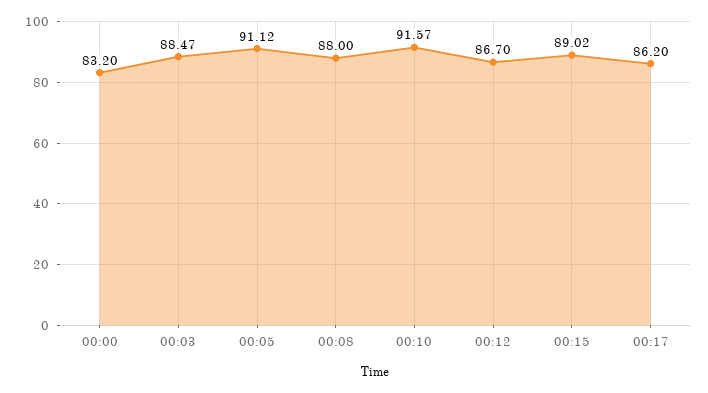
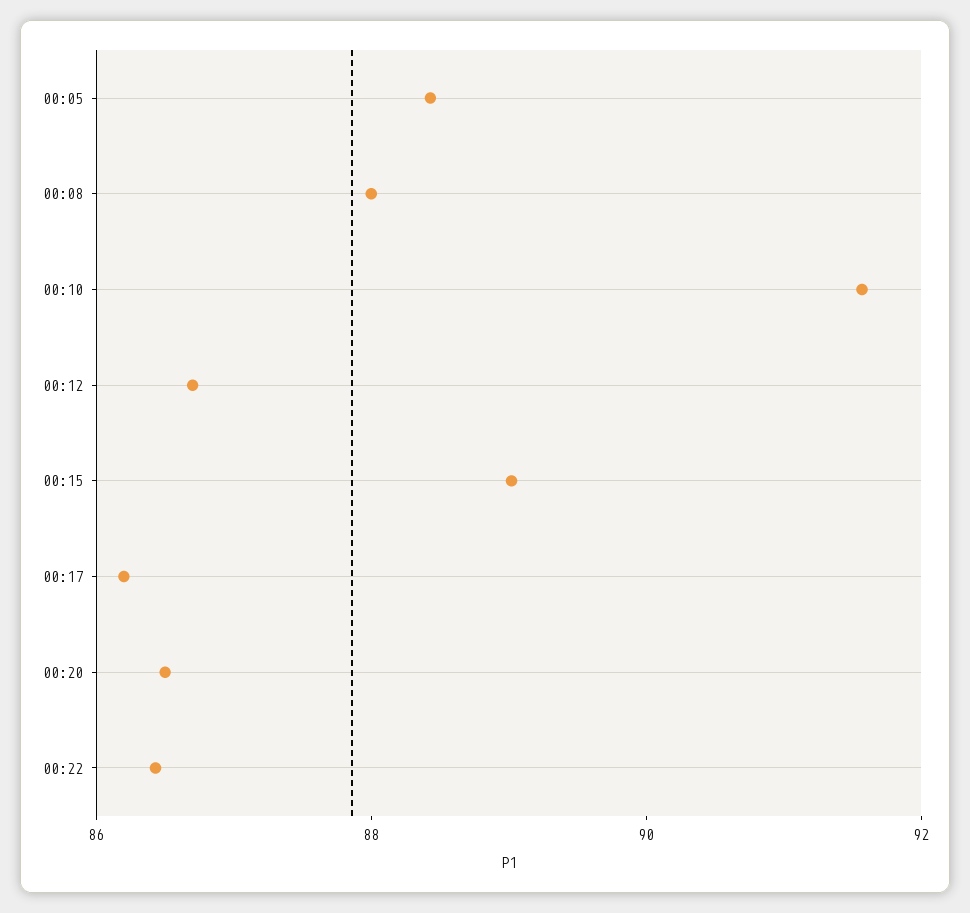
00:00: 83.2 -> none
00:03: 88.47 -> none
00:05: 91.12 -> 88.5
00:20: none -> 86.5
00:22: none -> 86.5

